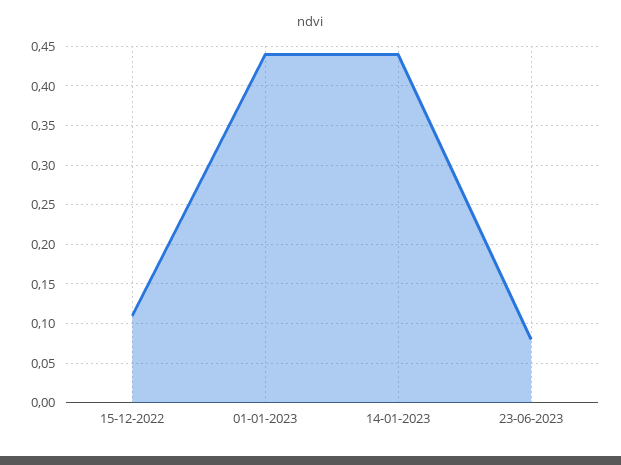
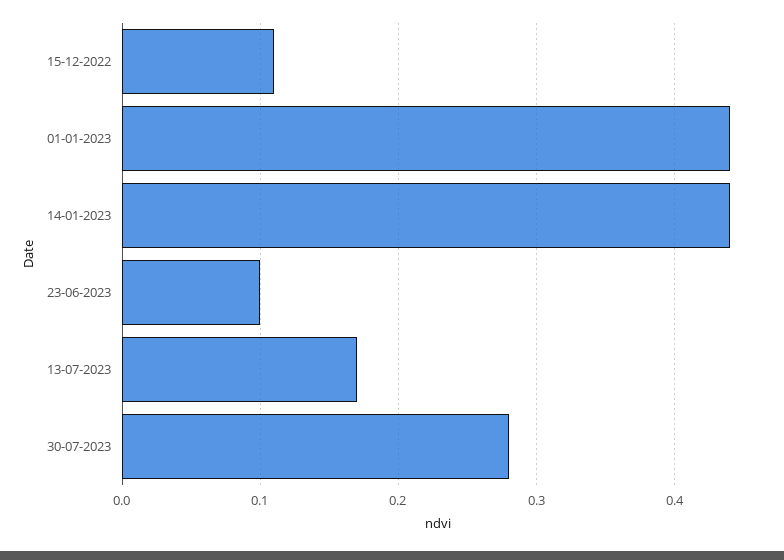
23-06-2023: 0.08 -> 0.1
13-07-2023: none -> 0.17
30-07-2023: none -> 0.28

